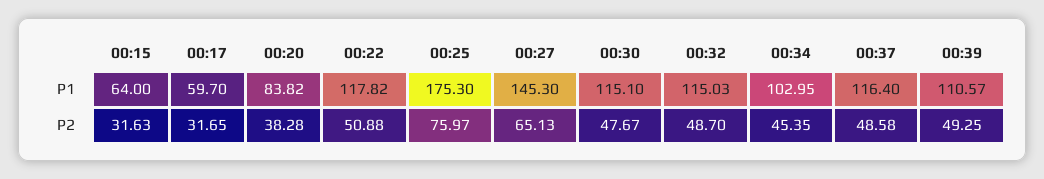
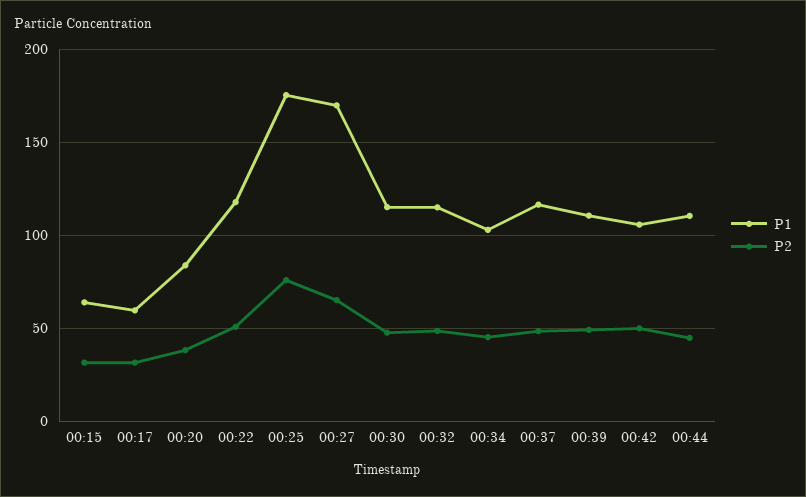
P1, 00:27: 145.3 -> 170
P1, 00:42: none -> 105
P2, 00:42: none -> 50
P1, 00:44: none -> 110
P2, 00:44: none -> 45

